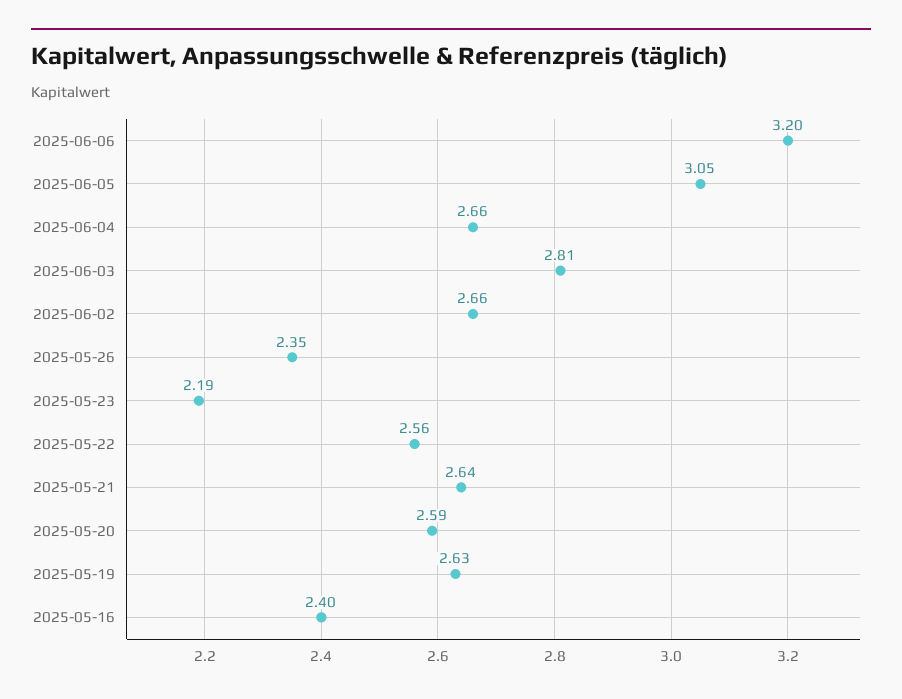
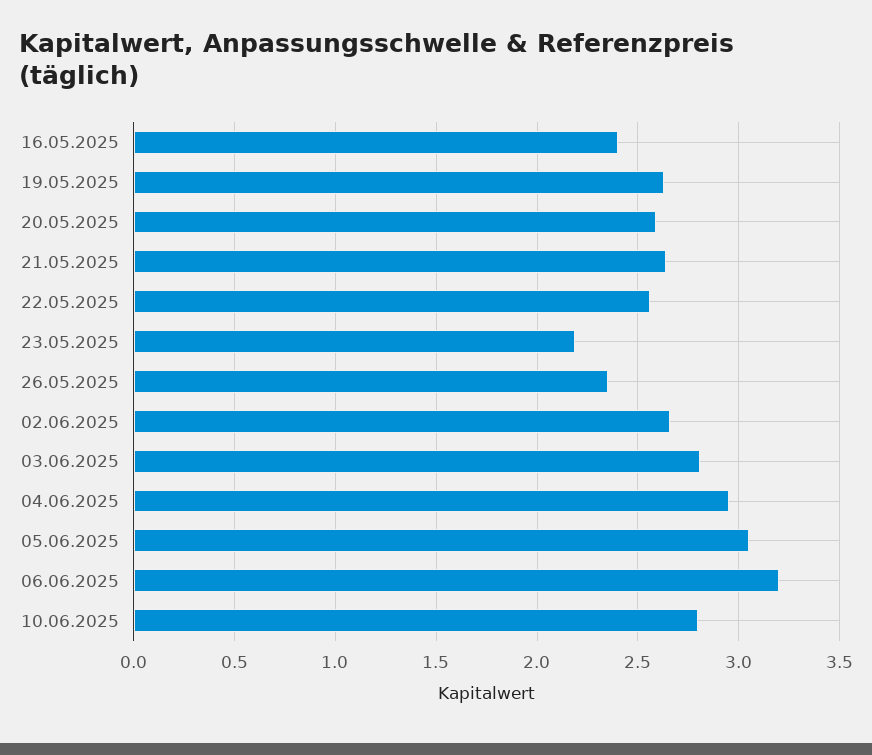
2025-06-04: 2.66 -> 2.95
10.06.2025: none -> 2.8

